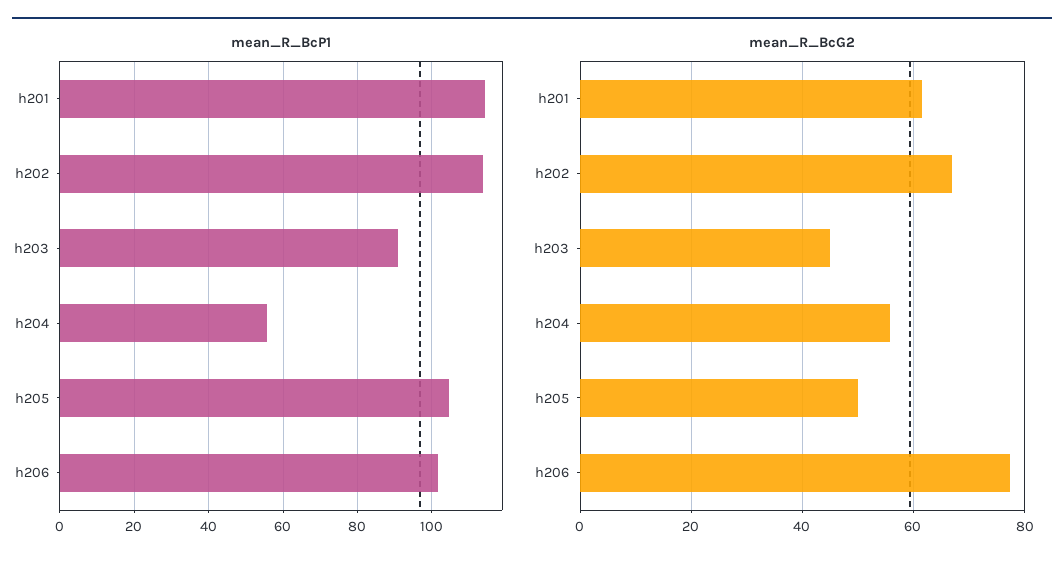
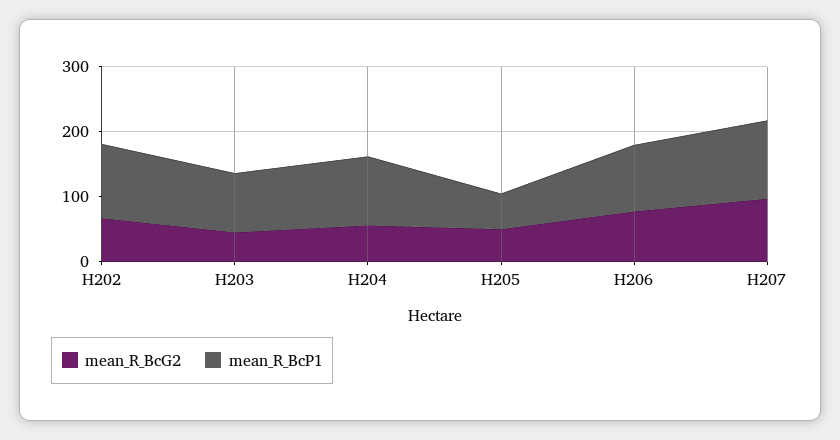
mean_R_BcP1, h201: 114 -> none
mean_R_BcP1, h204: 56 -> 100
mean_R_BcP1, h205: 104 -> 60
mean_R_BcG2, h201: 62 -> none
mean_R_BcG2, H207: none -> 100
mean_R_BcP1, H207: none -> 120

